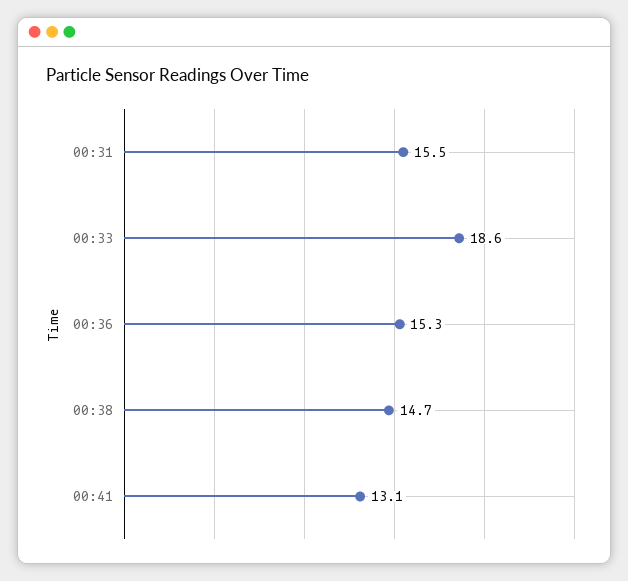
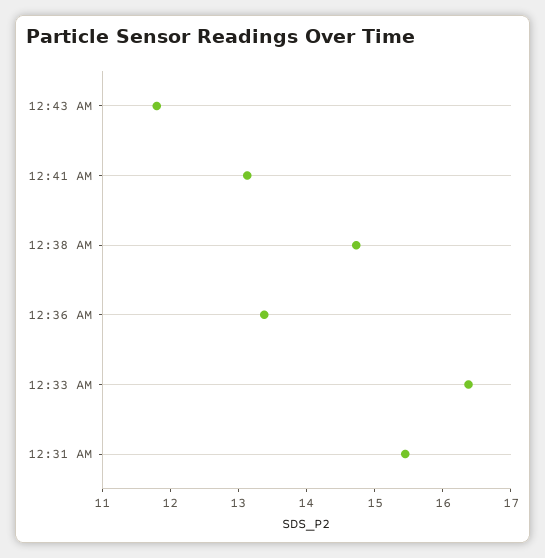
00:33: 18.6 -> 16.4
00:36: 15.3 -> 13.4
12:43 AM: none -> 11.8

